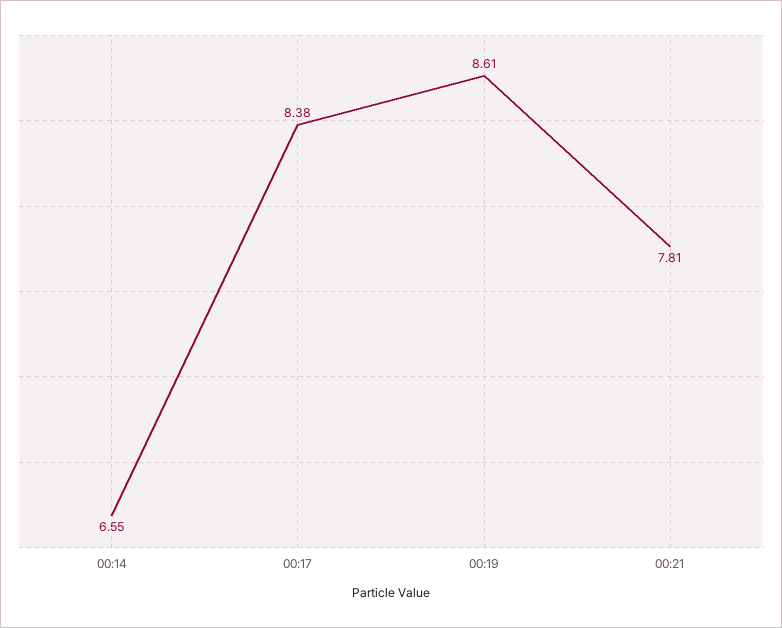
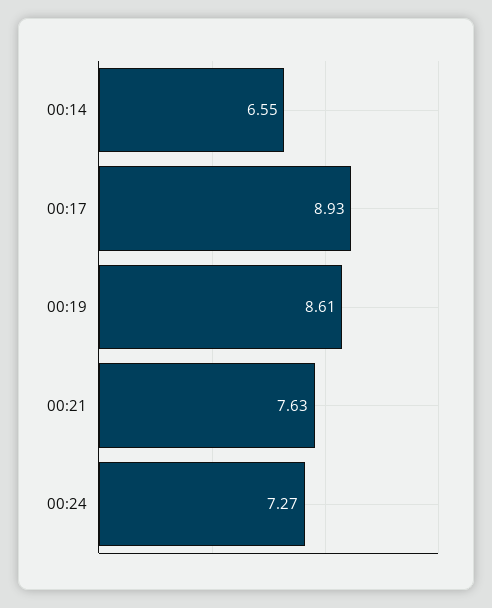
00:17: 8.38 -> 8.93
00:21: 7.81 -> 7.63
00:24: none -> 7.27

